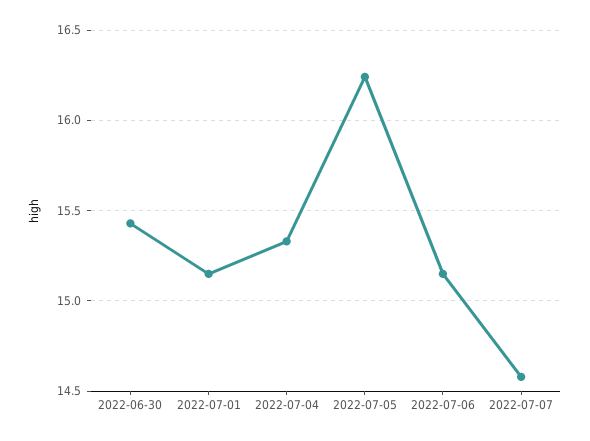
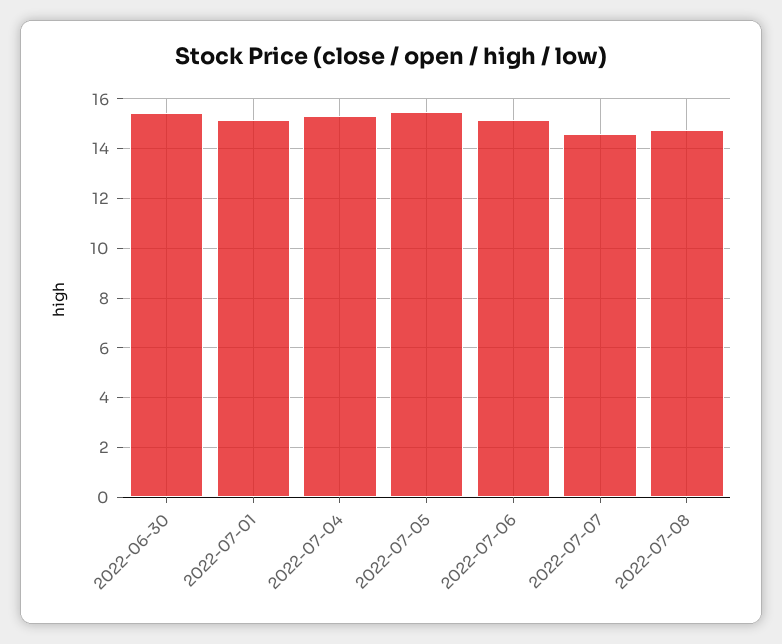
2022-07-05: 16.25 -> 15.5
2022-07-08: none -> 14.75

